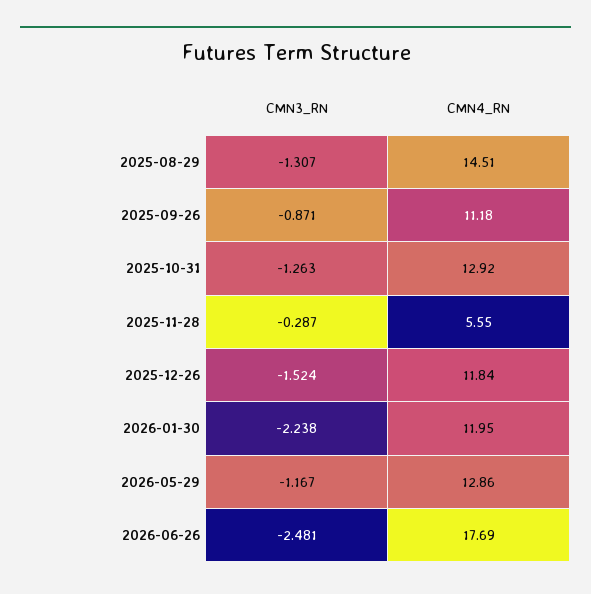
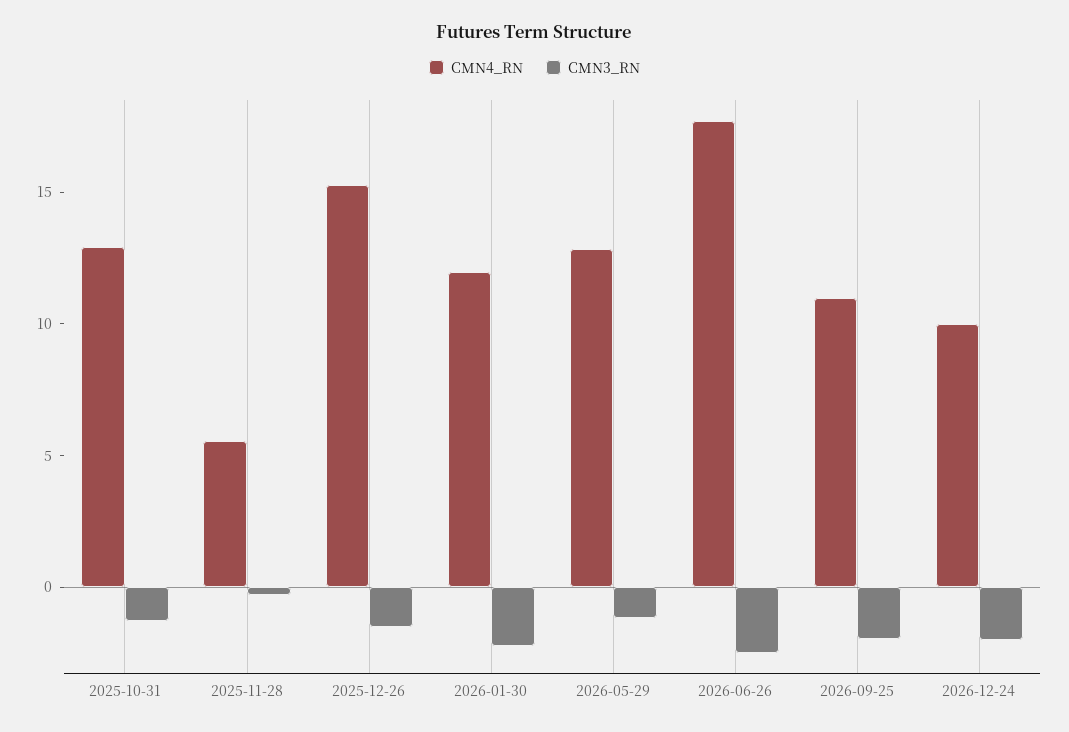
CMN3_RN, 2025-08-29: -1.307 -> none
CMN4_RN, 2025-08-29: 14.51 -> none
CMN3_RN, 2025-09-26: -0.871 -> none
CMN4_RN, 2025-09-26: 11.18 -> none
CMN4_RN, 2025-12-26: 11.84 -> 15
CMN4_RN, 2026-09-25: none -> 11
CMN3_RN, 2026-09-25: none -> -2
CMN4_RN, 2026-12-24: none -> 10
CMN3_RN, 2026-12-24: none -> -2

